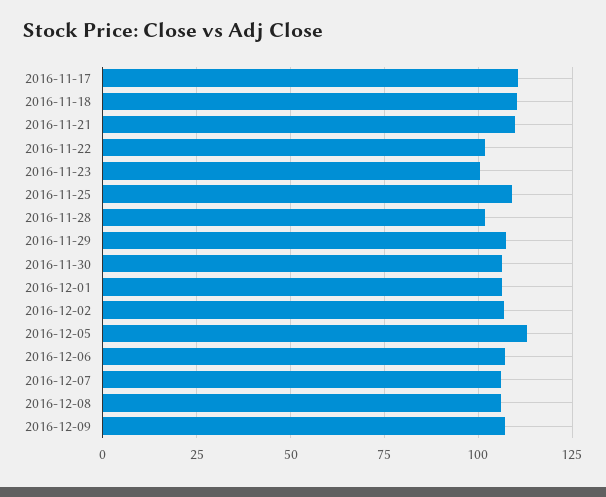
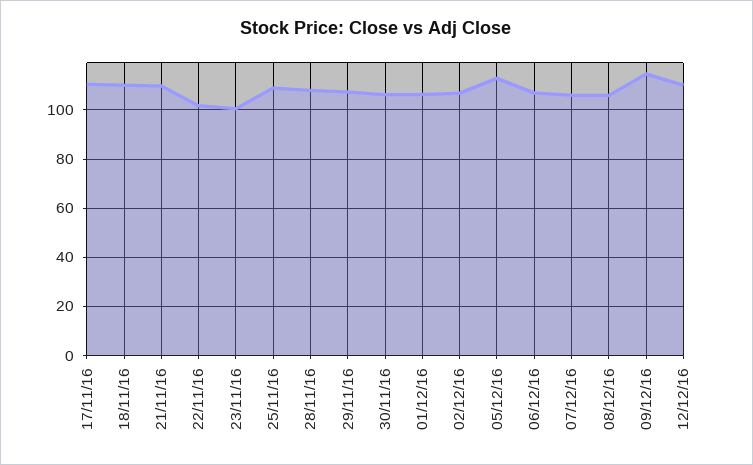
2016-11-28: 102.5 -> 107.5
2016-12-09: 107.5 -> 115
12/12/16: none -> 110

